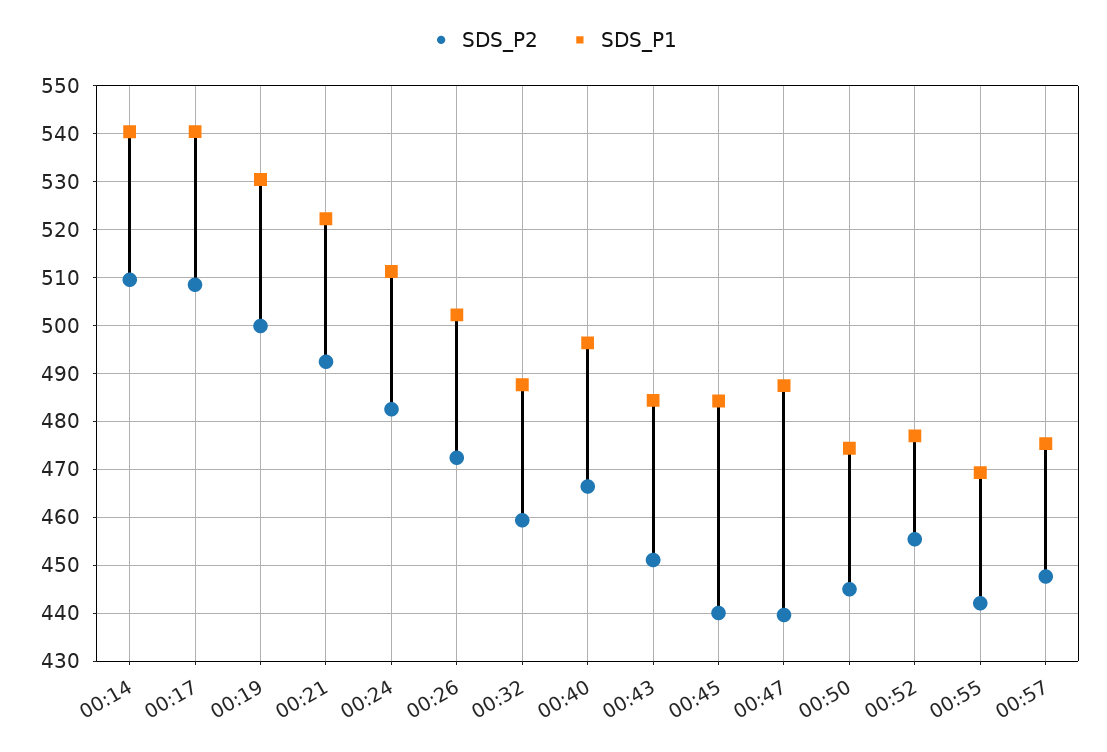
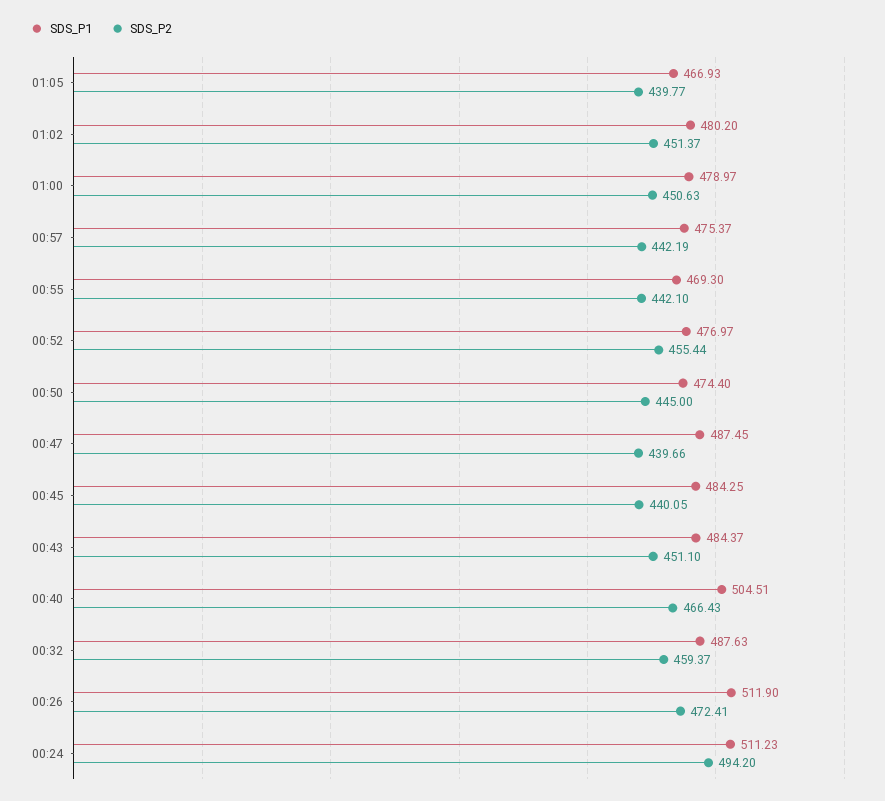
SDS_P2, 00:14: 510 -> none
SDS_P1, 00:14: 540 -> none
SDS_P2, 00:17: 508 -> none
SDS_P1, 00:17: 540 -> none
SDS_P2, 00:19: 500 -> none
SDS_P1, 00:19: 530 -> none
SDS_P2, 00:21: 492 -> none
SDS_P1, 00:21: 522 -> none
SDS_P2, 00:24: 482 -> 494.2
SDS_P1, 00:26: 502 -> 511.9
SDS_P1, 00:40: 496 -> 504.51
SDS_P2, 00:57: 448 -> 442.19
SDS_P1, 01:05: none -> 466.93
SDS_P2, 01:05: none -> 439.77
SDS_P1, 01:02: none -> 480.2
SDS_P2, 01:02: none -> 451.37
SDS_P1, 01:00: none -> 478.97
SDS_P2, 01:00: none -> 450.63

